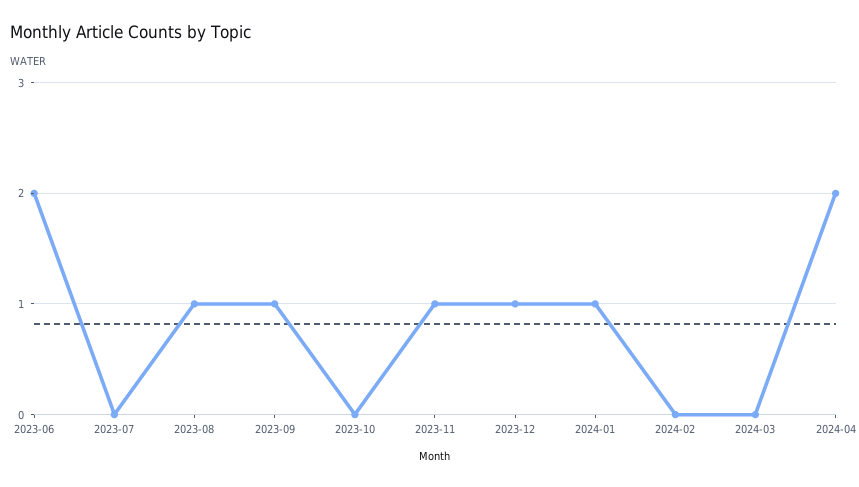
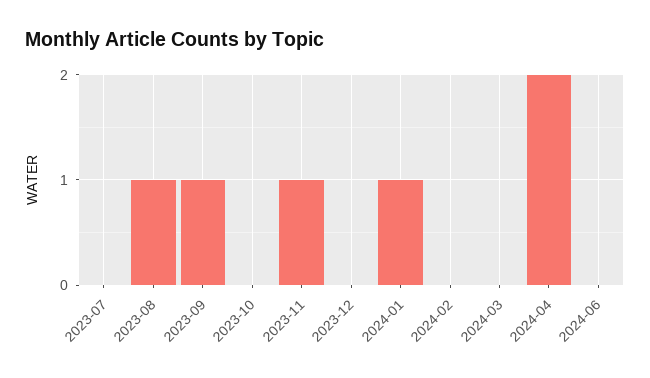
2023-06: 2 -> none
2023-12: 1 -> 0
2024-06: none -> 0

